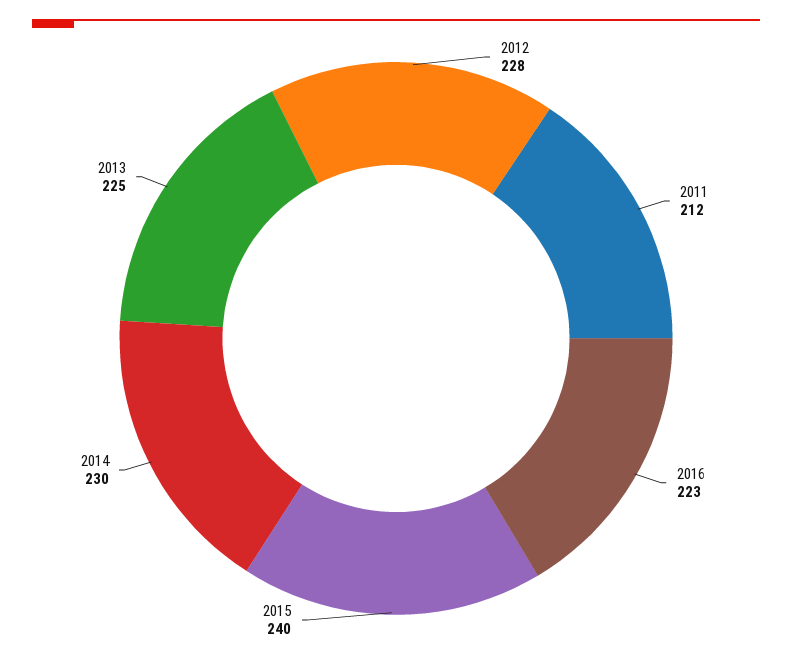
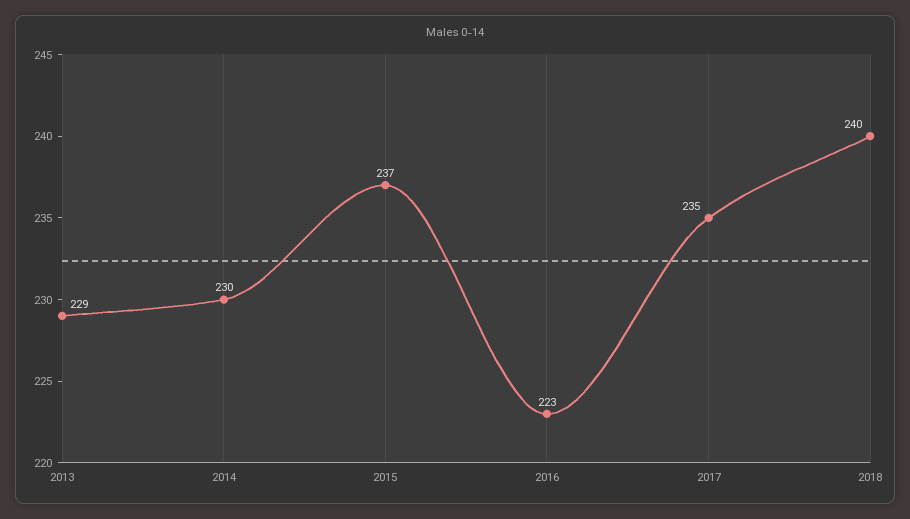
2012: 228 -> none
2011: 212 -> none
2015: 240 -> 237
2013: 225 -> 229
2017: none -> 235
2018: none -> 240

